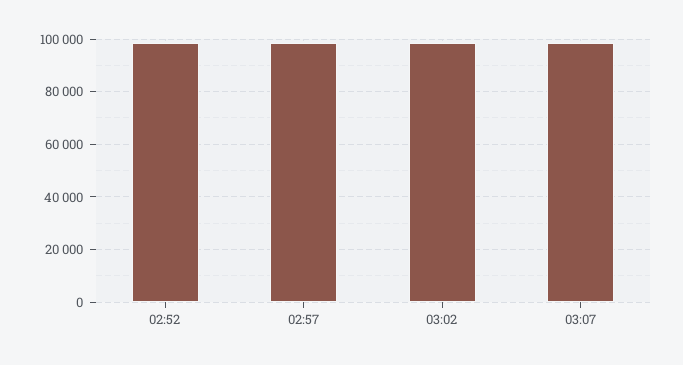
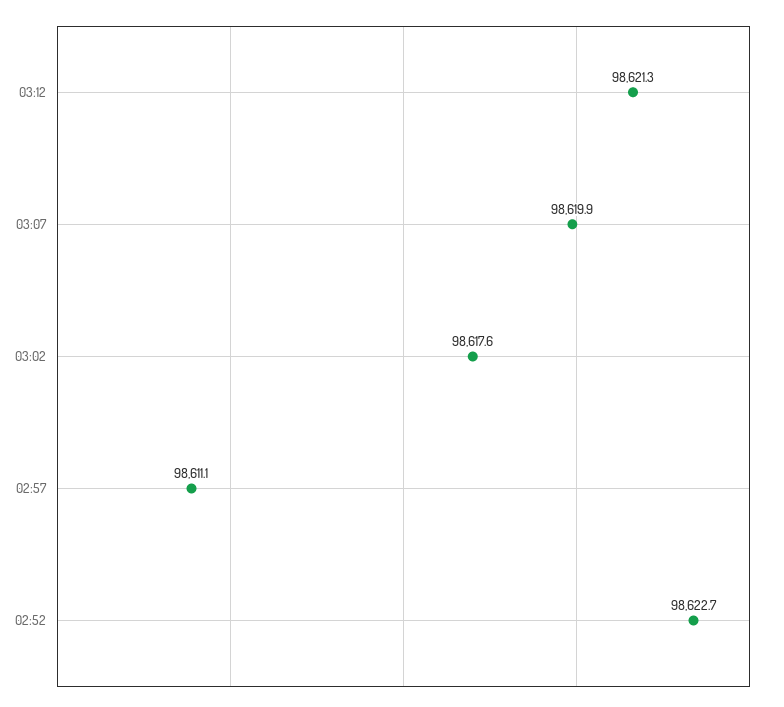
03:12: none -> 98621.3

